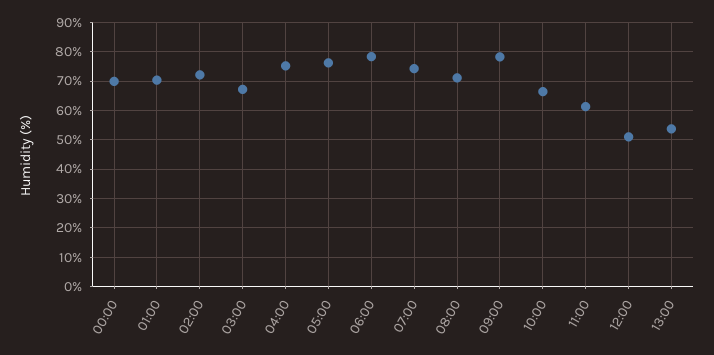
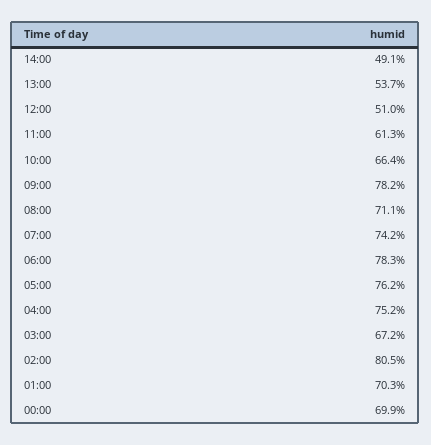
02:00: 72.5 -> 80.5
14:00: none -> 49.1

